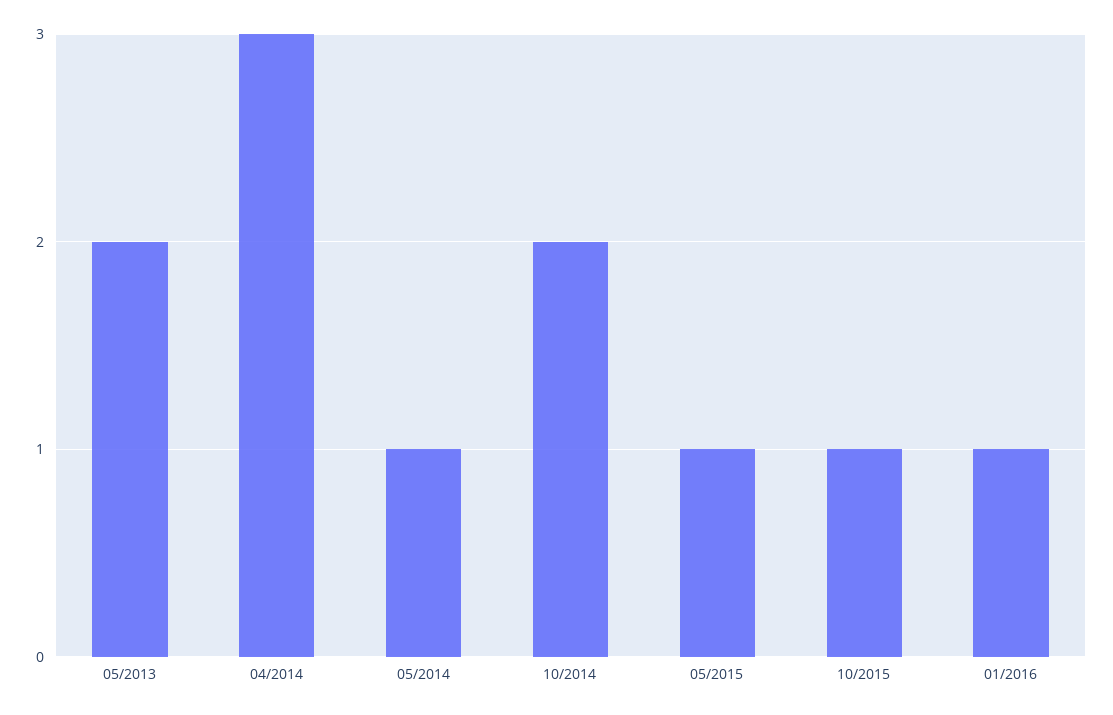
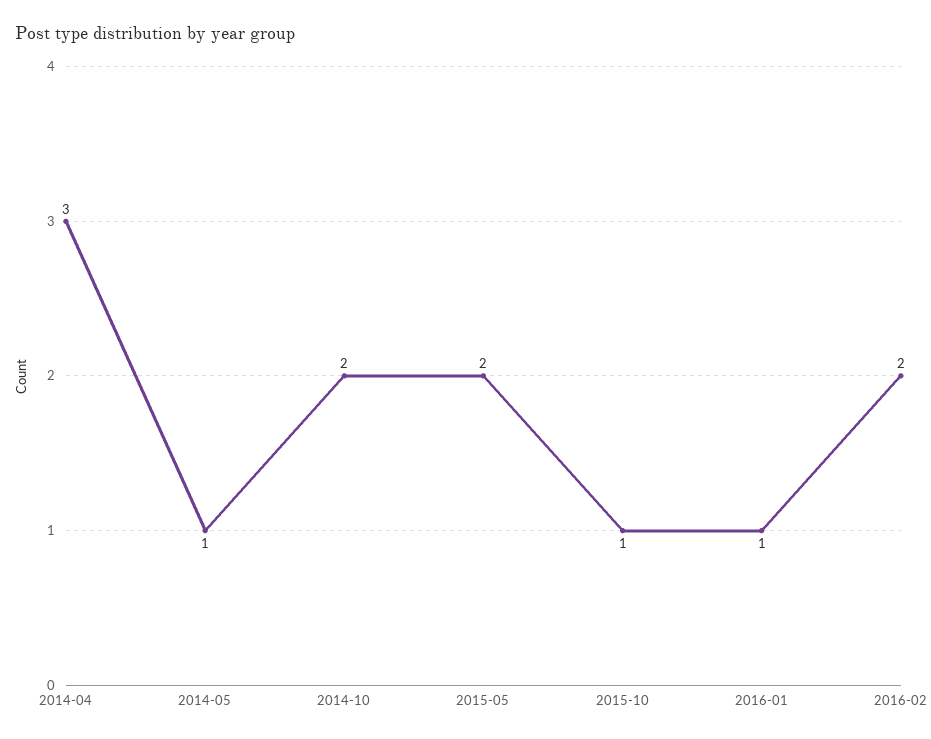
05/2013: 2 -> none
05/2015: 1 -> 2
2016-02: none -> 2

